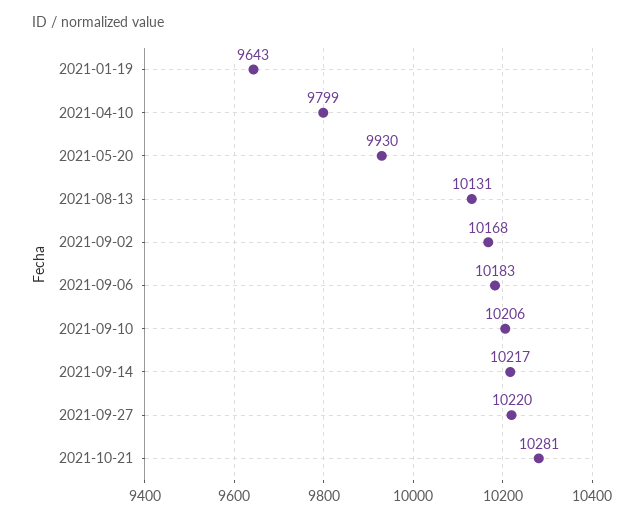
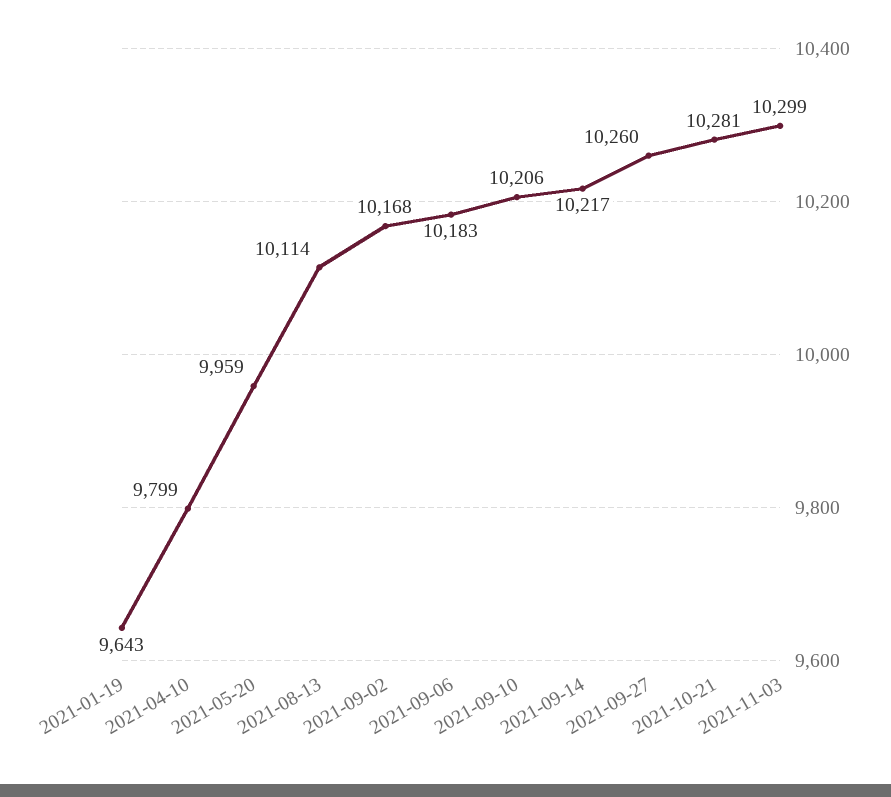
2021-05-20: 9930 -> 9959
2021-08-13: 10131 -> 10114
2021-09-27: 10220 -> 10260
2021-11-03: none -> 10299

